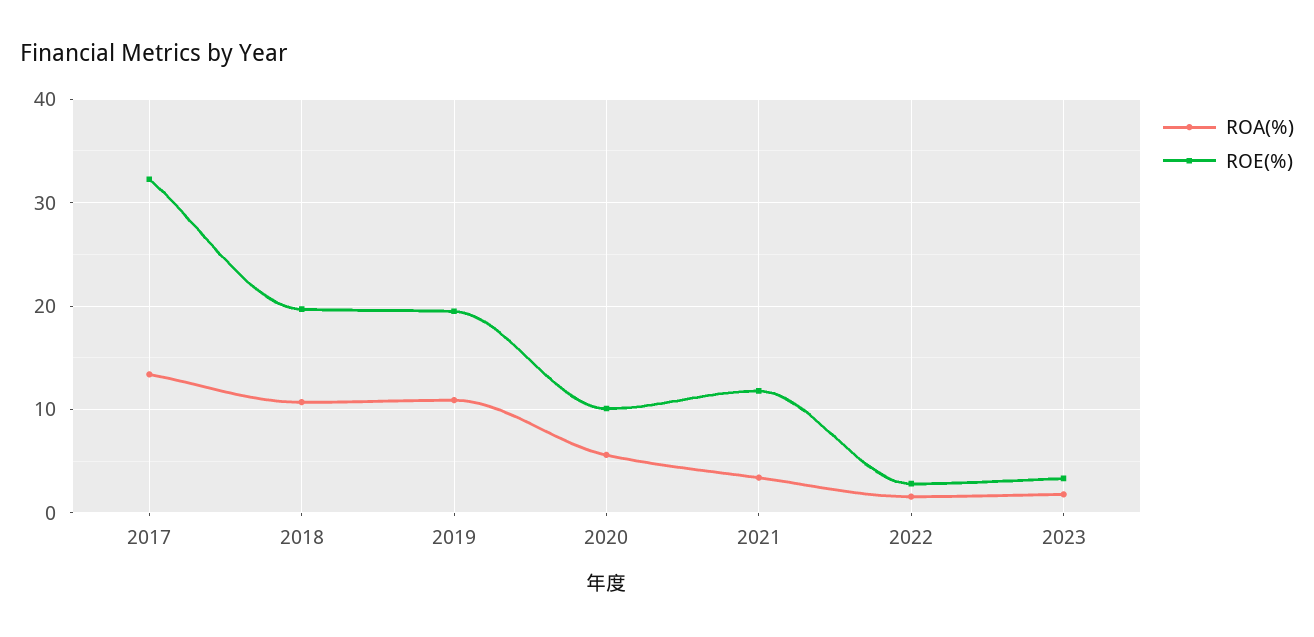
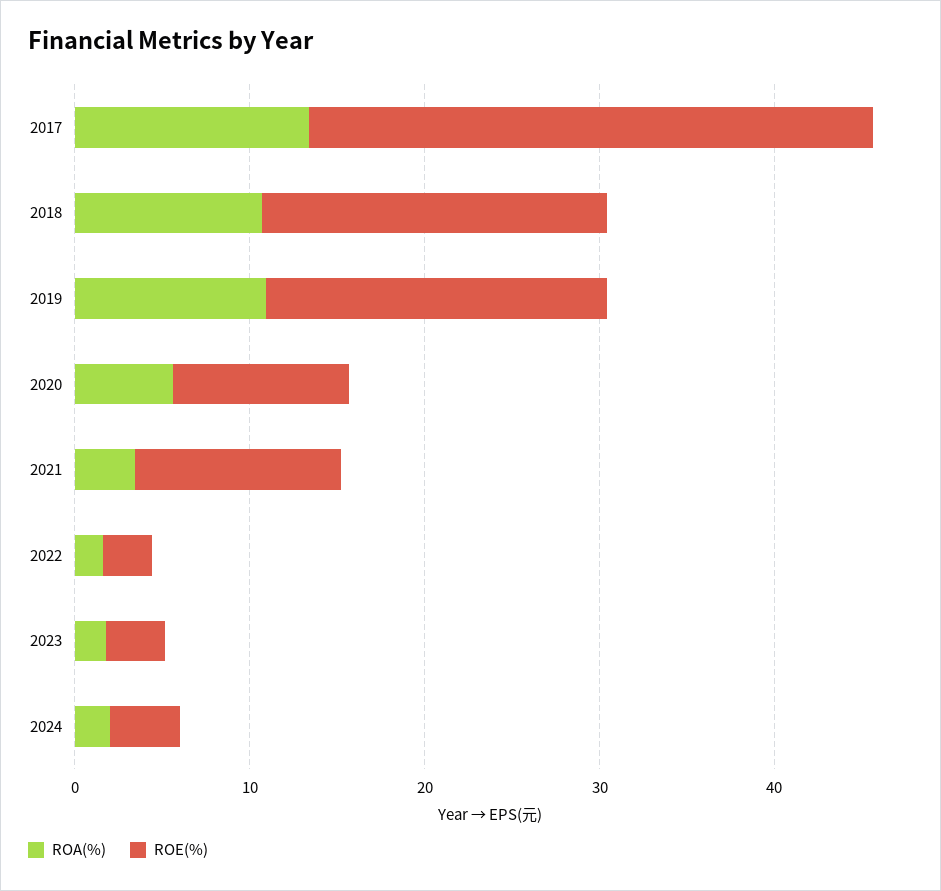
ROA(%), 2024: none -> 2
ROE(%), 2024: none -> 4

